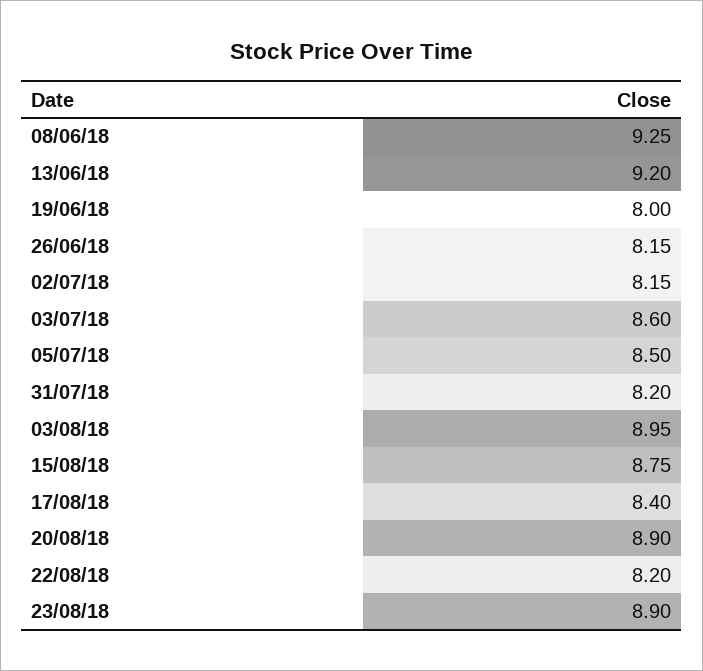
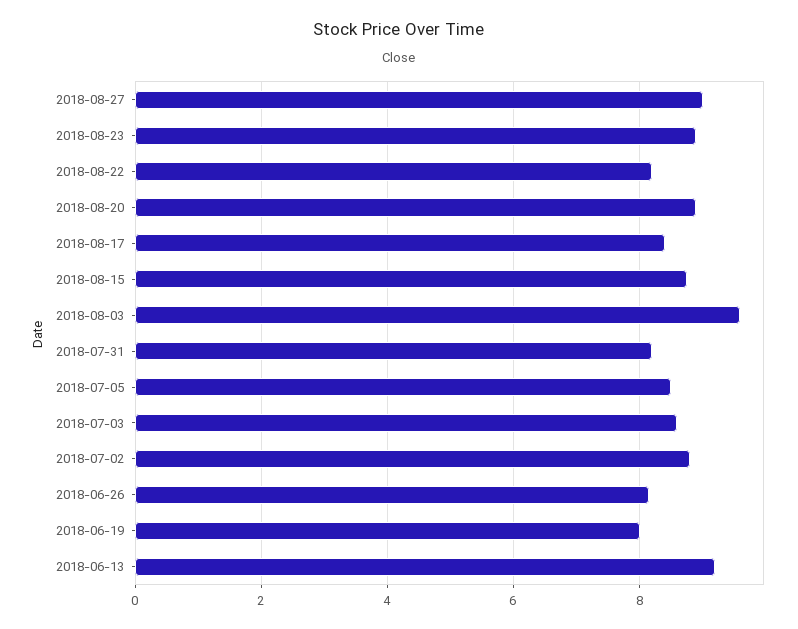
08/06/18: 9.25 -> none
02/07/18: 8.15 -> 8.8
03/08/18: 8.95 -> 9.6
2018-08-27: none -> 9

